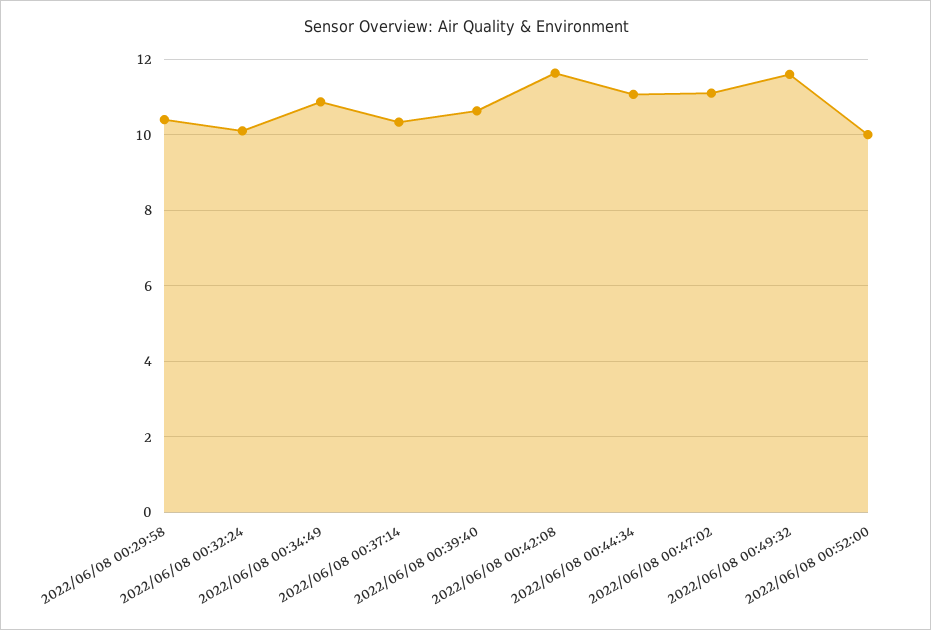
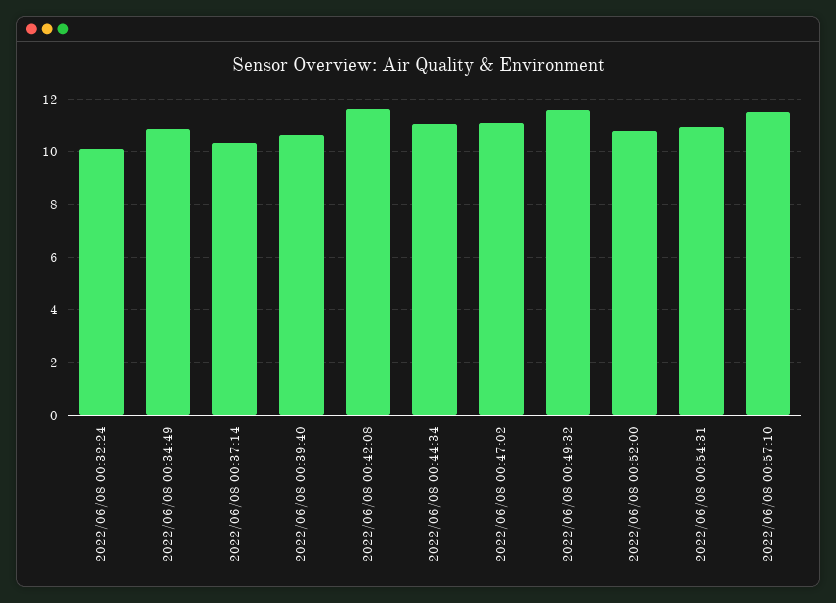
2022/06/08 00:29:58: 10.4 -> none
2022/06/08 00:52:00: 10 -> 10.75
2022/06/08 00:54:31: none -> 11
2022/06/08 00:57:10: none -> 11.5

